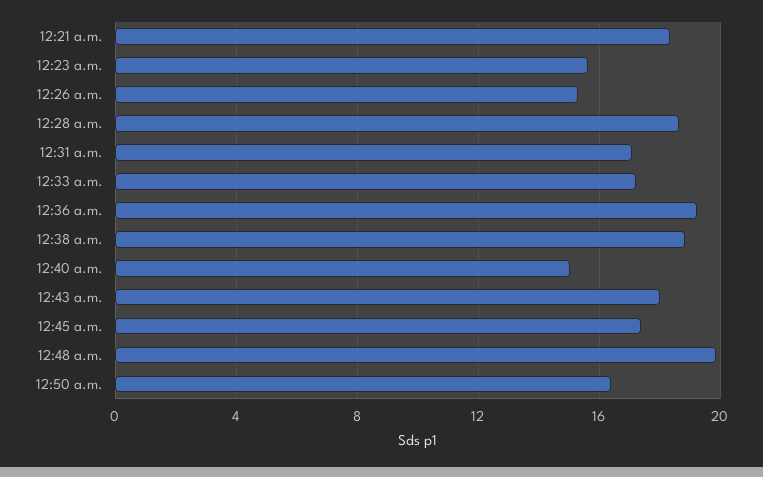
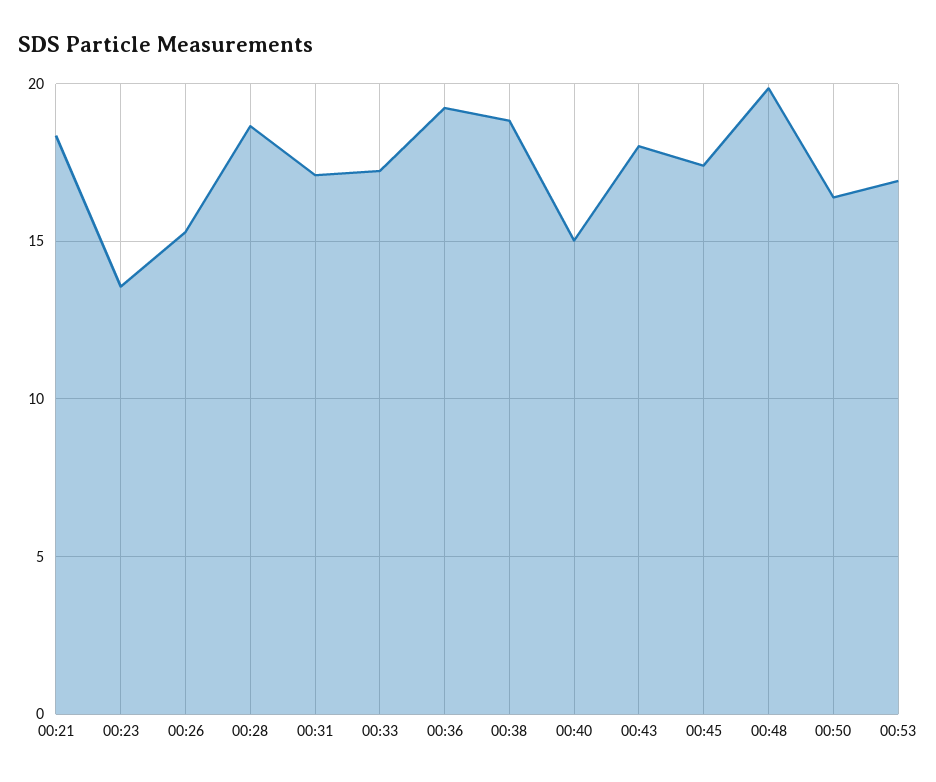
12:23 a.m.: 15.5 -> 13.5
00:53: none -> 17

